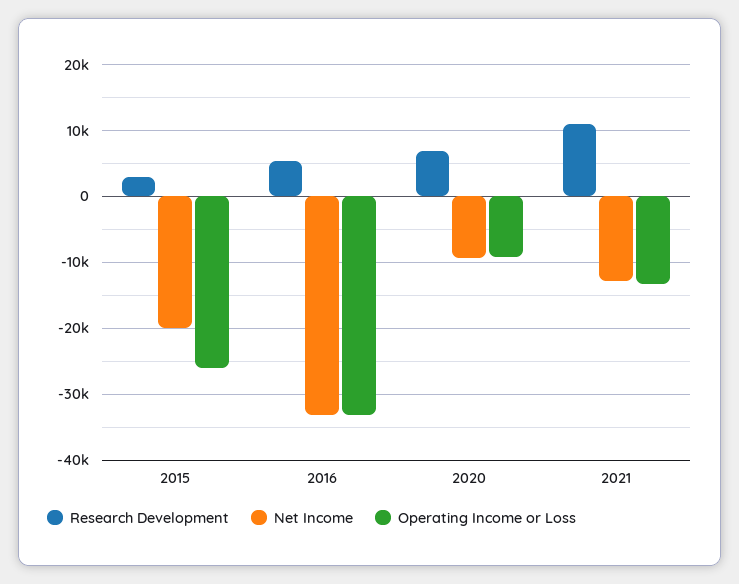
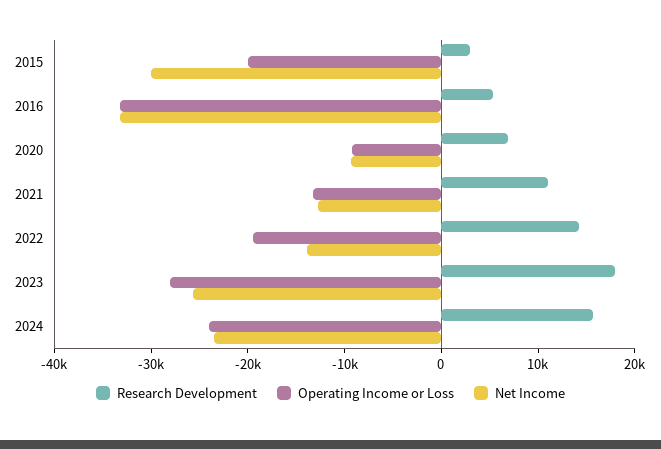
Net Income, 2015: -20000 -> -30000
Operating Income or Loss, 2015: -26000 -> -20000
Research Development, 2022: none -> 14000
Operating Income or Loss, 2022: none -> -20000
Net Income, 2022: none -> -14000
Research Development, 2023: none -> 18000
Operating Income or Loss, 2023: none -> -28000
Net Income, 2023: none -> -26000
Research Development, 2024: none -> 16000
Operating Income or Loss, 2024: none -> -24000
Net Income, 2024: none -> -24000

